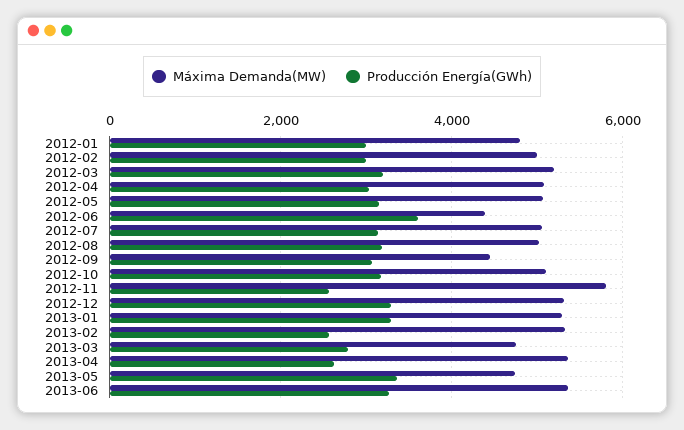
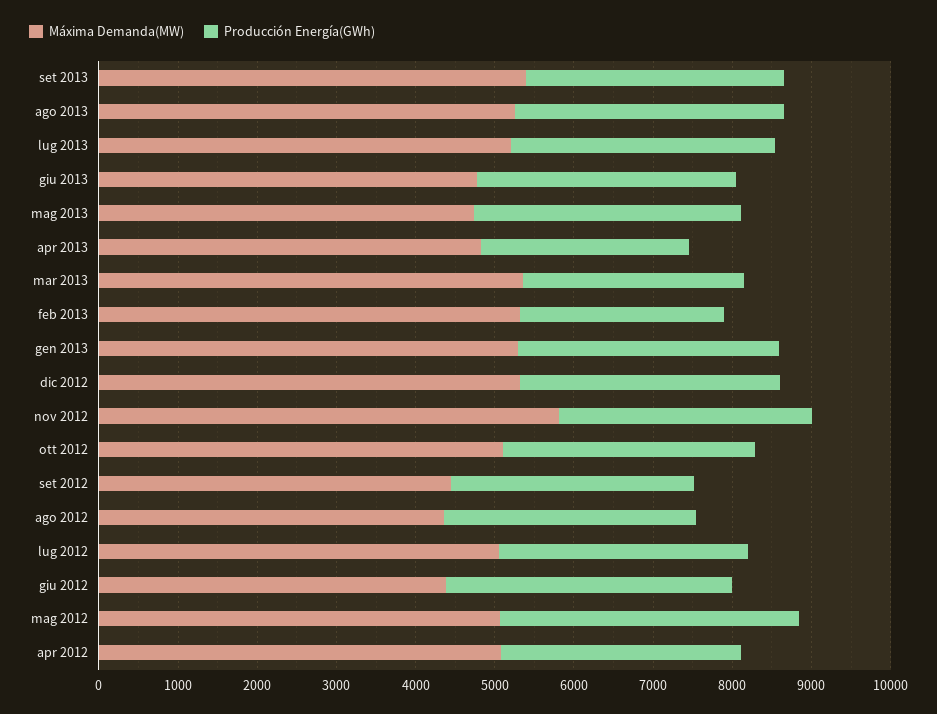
Máxima Demanda(MW), 2012-01: 4800 -> none
Producción Energía(GWh), 2012-01: 3000 -> none
Máxima Demanda(MW), 2012-02: 5000 -> none
Producción Energía(GWh), 2012-02: 3000 -> none
Máxima Demanda(MW), 2012-03: 5200 -> none
Producción Energía(GWh), 2012-03: 3200 -> none
Producción Energía(GWh), 2012-05: 3200 -> 3800
Máxima Demanda(MW), 2012-08: 5000 -> 4400
Producción Energía(GWh), 2012-11: 2600 -> 3200
Máxima Demanda(MW), 2013-03: 4800 -> 5400
Máxima Demanda(MW), 2013-04: 5400 -> 4800
Máxima Demanda(MW), 2013-06: 5400 -> 4800
Máxima Demanda(MW), set 2013: none -> 5400
Producción Energía(GWh), set 2013: none -> 3200
Máxima Demanda(MW), ago 2013: none -> 5200
Producción Energía(GWh), ago 2013: none -> 3400
Máxima Demanda(MW), lug 2013: none -> 5200
Producción Energía(GWh), lug 2013: none -> 3400

